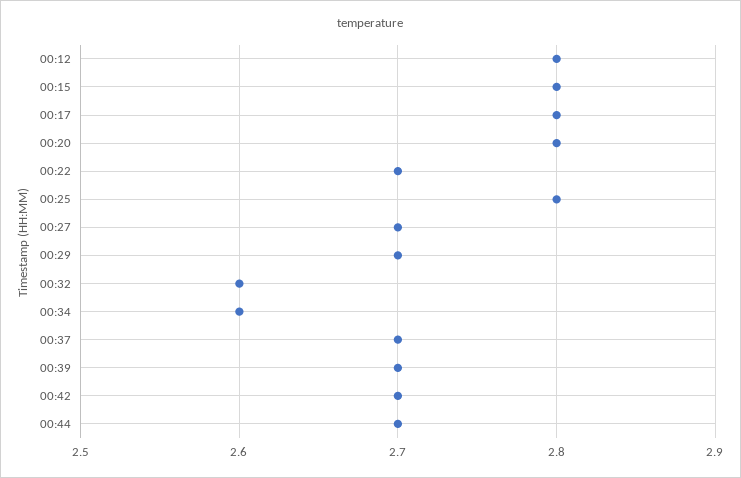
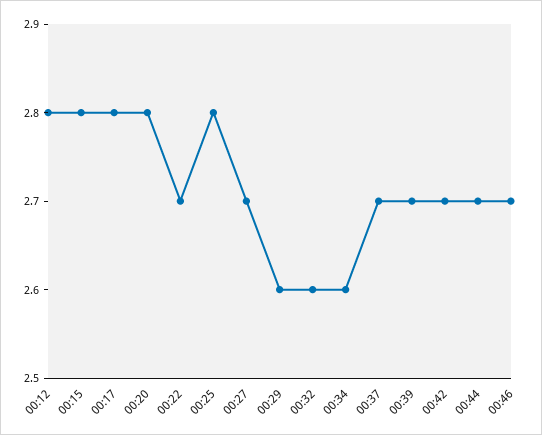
00:29: 2.7 -> 2.6
00:46: none -> 2.7

